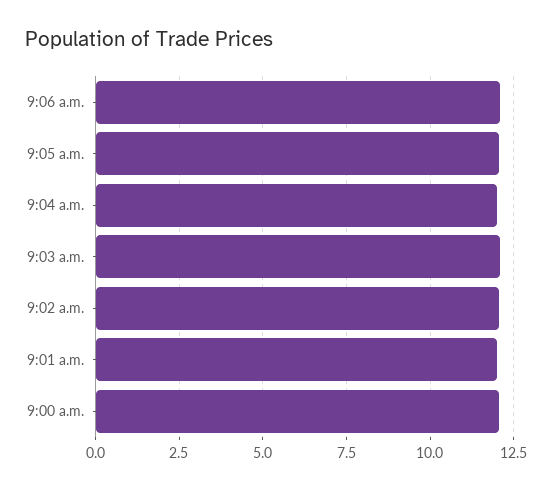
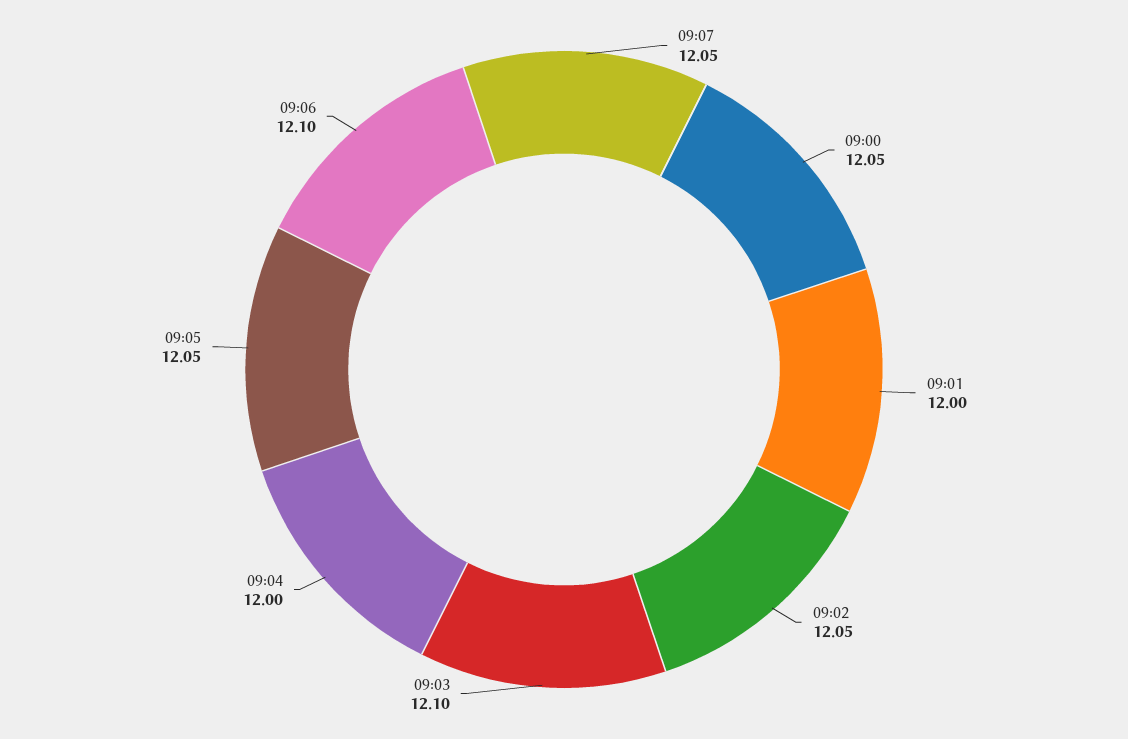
09:07: none -> 12.05

